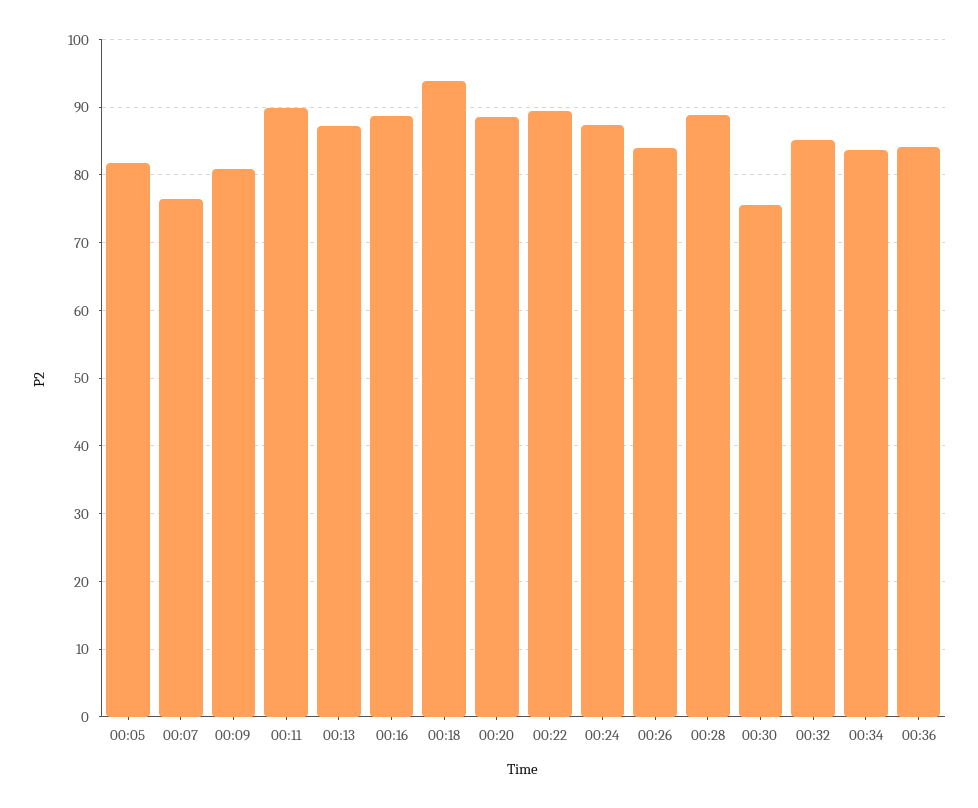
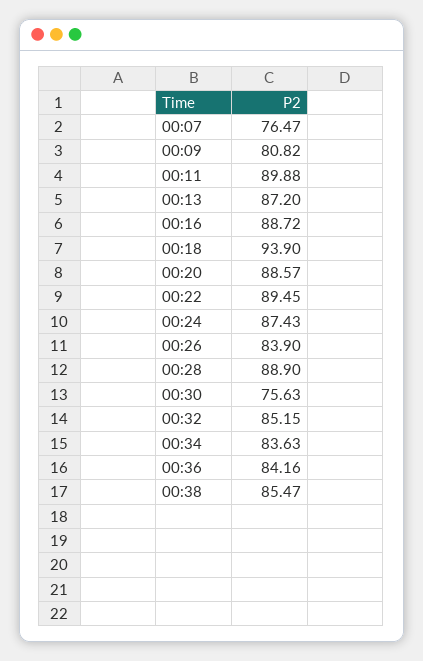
00:05: 82 -> none
00:38: none -> 85.47

